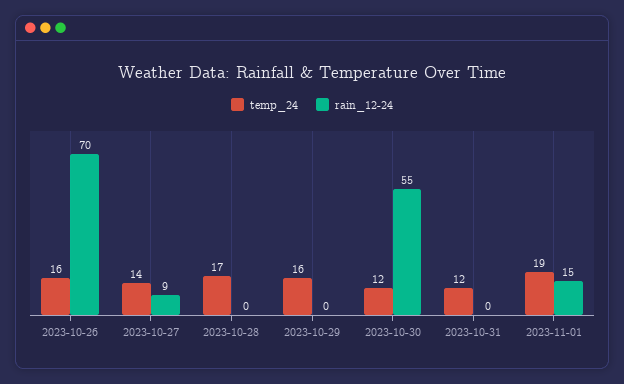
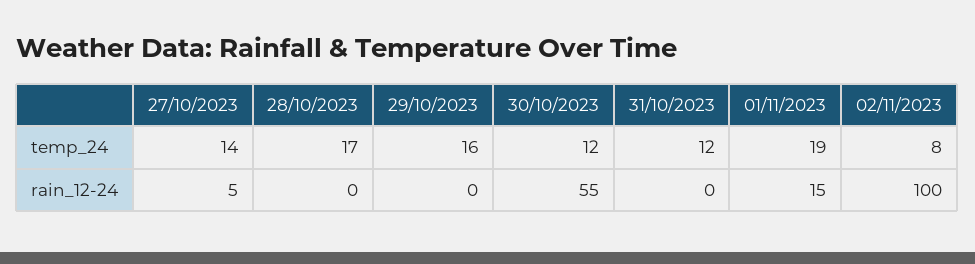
temp_24, 2023-10-26: 16 -> none
rain_12-24, 2023-10-26: 70 -> none
rain_12-24, 2023-10-27: 9 -> 5
temp_24, 02/11/2023: none -> 8
rain_12-24, 02/11/2023: none -> 100

